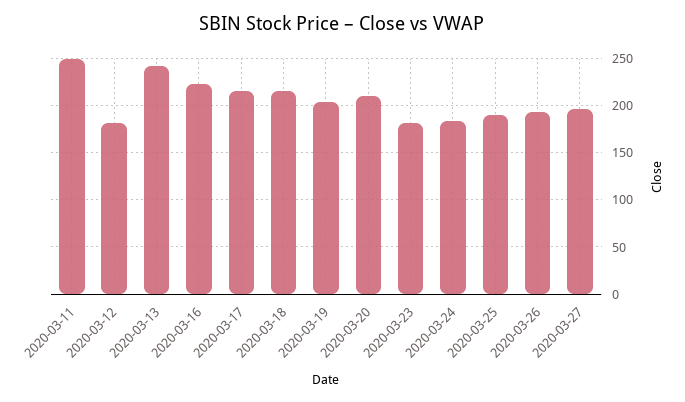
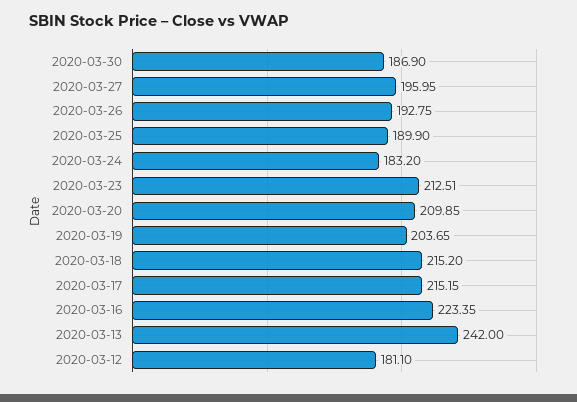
2020-03-11: 250 -> none
2020-03-23: 180 -> 212.51
2020-03-30: none -> 186.9

